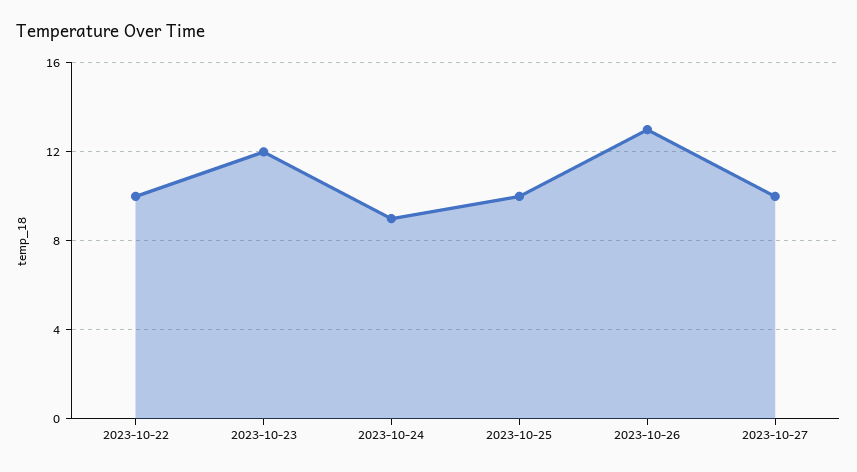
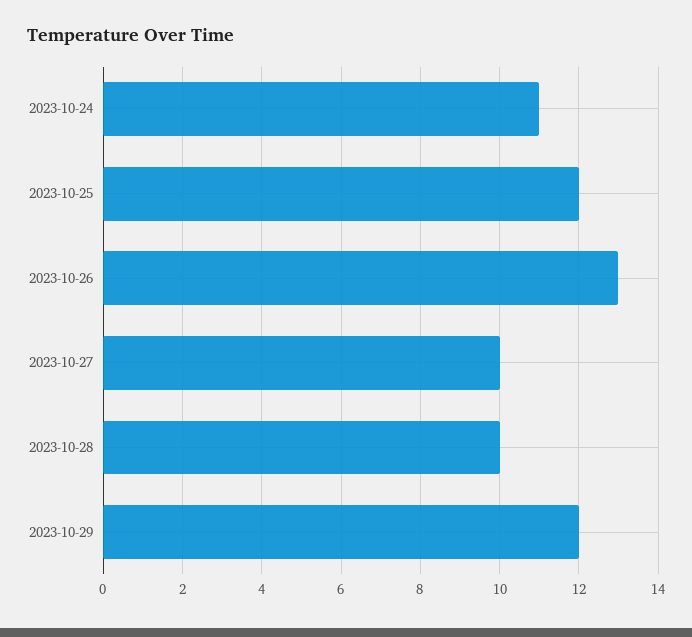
2023-10-22: 10 -> none
2023-10-23: 12 -> none
2023-10-24: 9 -> 11
2023-10-25: 10 -> 12
2023-10-28: none -> 10
2023-10-29: none -> 12

